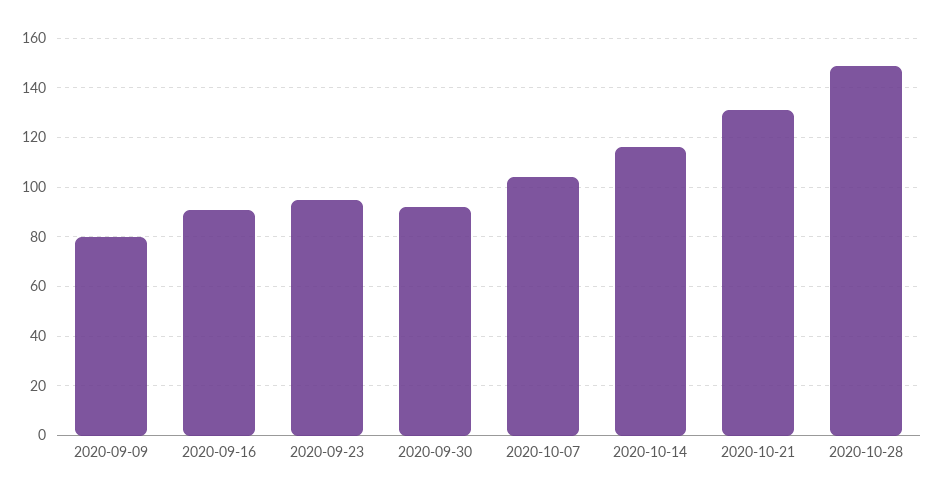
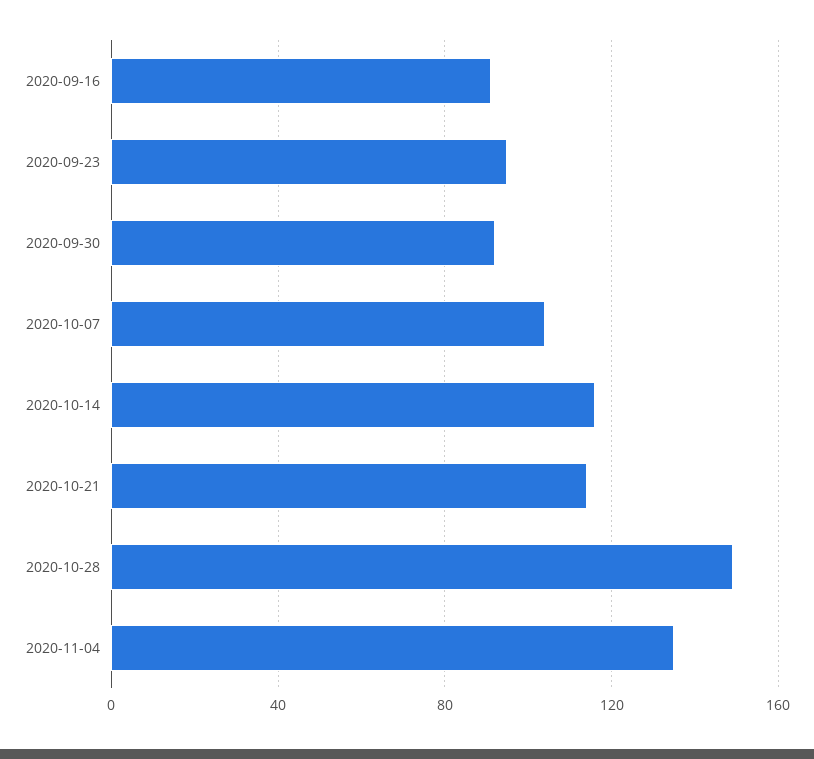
2020-09-09: 80 -> none
2020-10-21: 130 -> 115
2020-11-04: none -> 135

